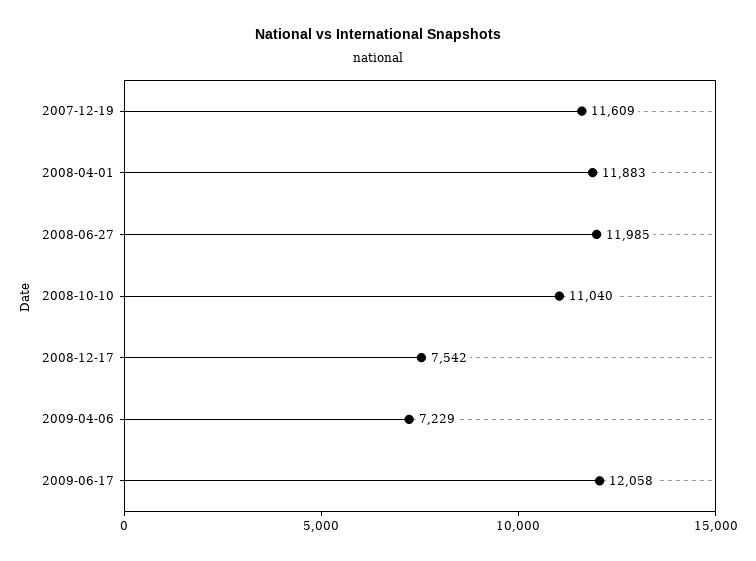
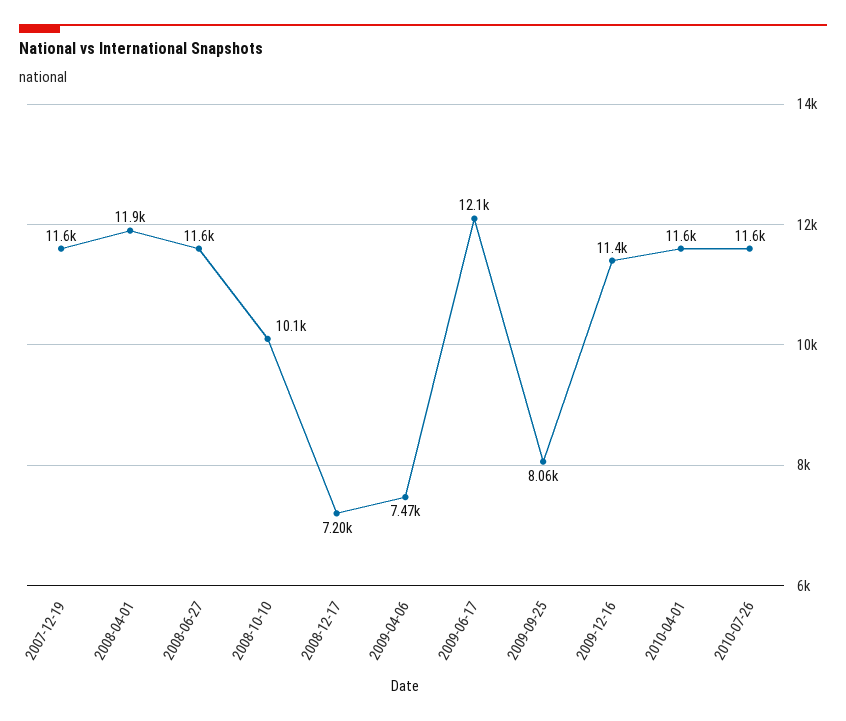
2008-06-27: 11985 -> 11600
2008-10-10: 11040 -> 10100
2008-12-17: 7542 -> 7200
2009-04-06: 7229 -> 7470
2009-09-25: none -> 8060
2009-12-16: none -> 11400
2010-04-01: none -> 11600
2010-07-26: none -> 11600

